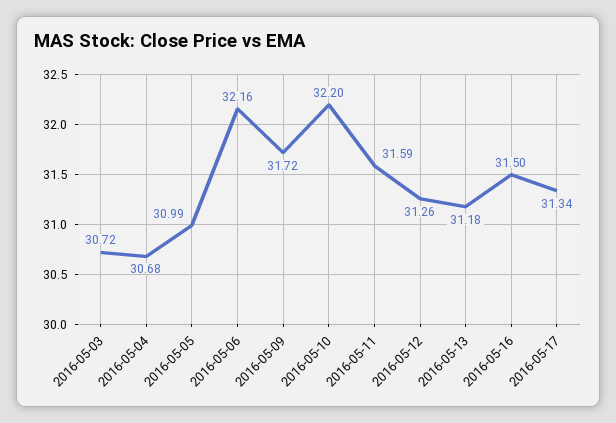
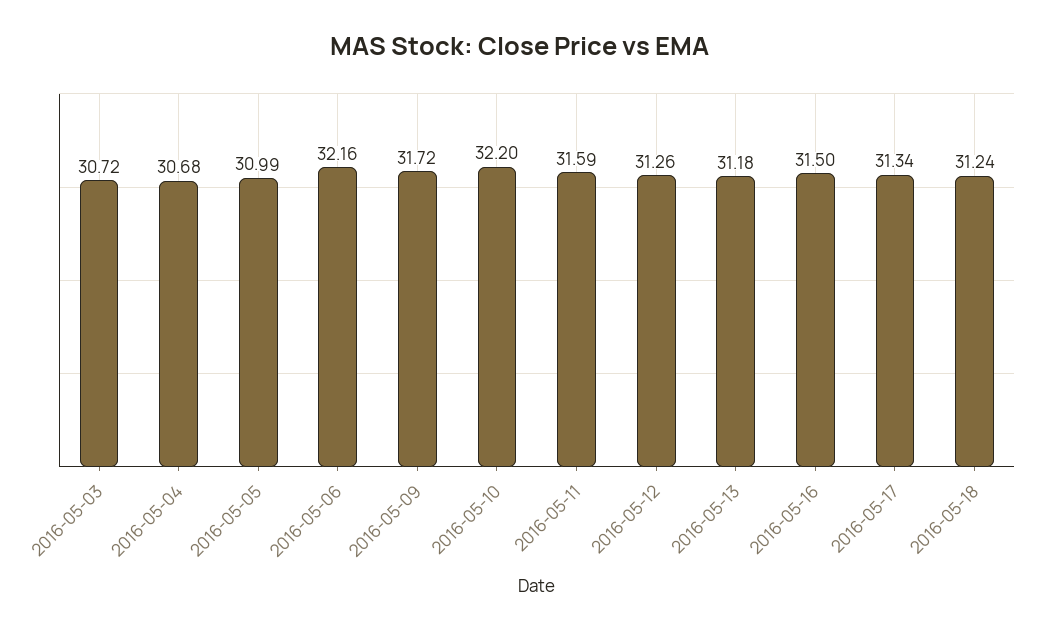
2016-05-18: none -> 31.24

